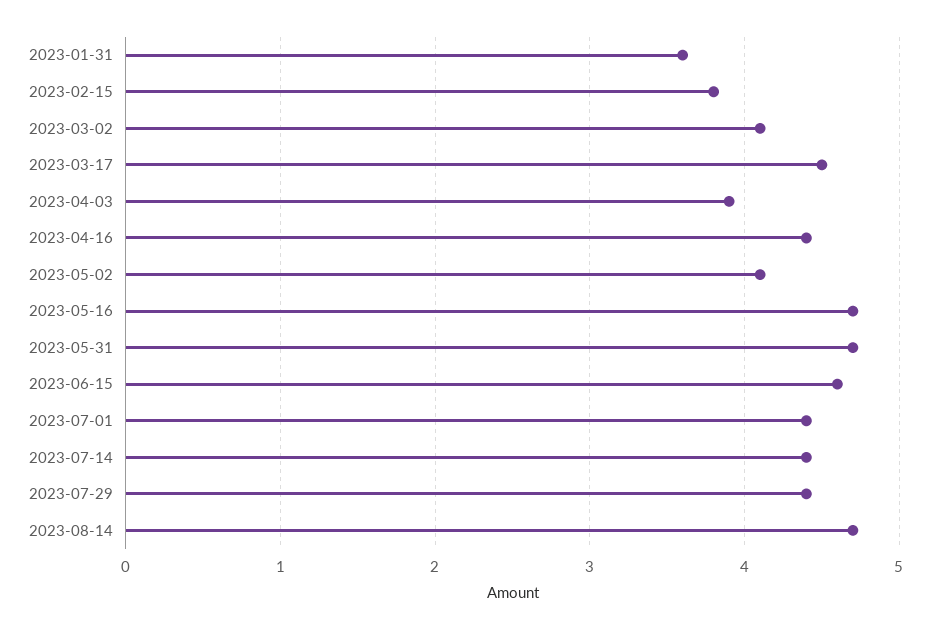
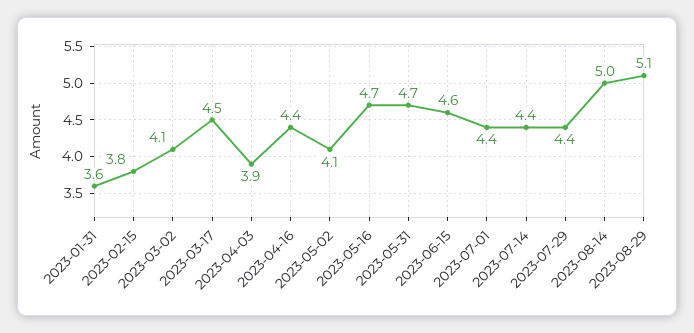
2023-08-14: 4.7 -> 5
2023-08-29: none -> 5.1

